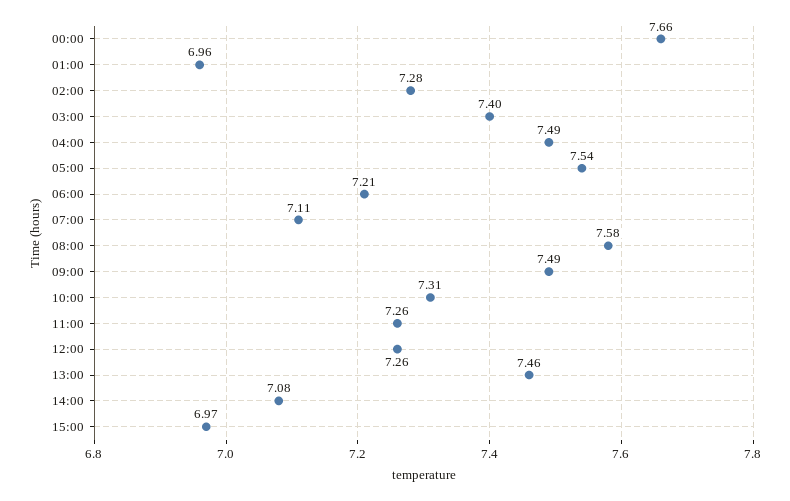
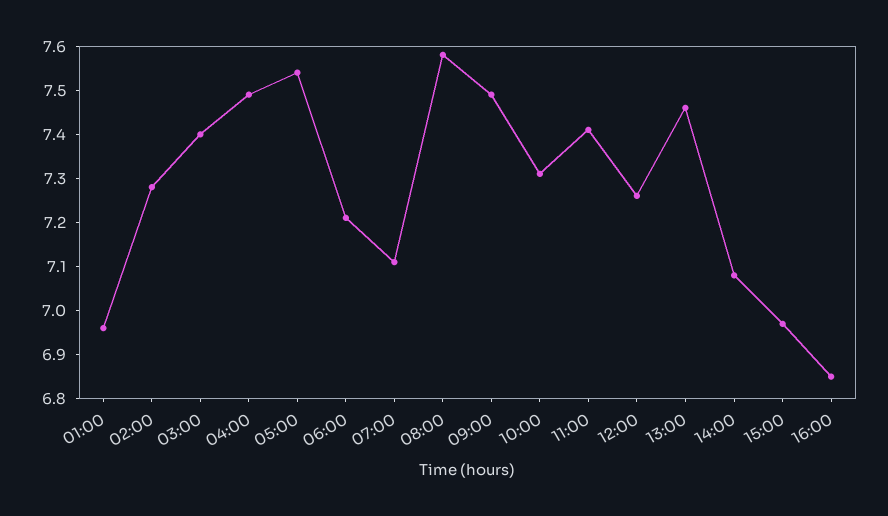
00:00: 7.66 -> none
11:00: 7.26 -> 7.4
16:00: none -> 6.85

